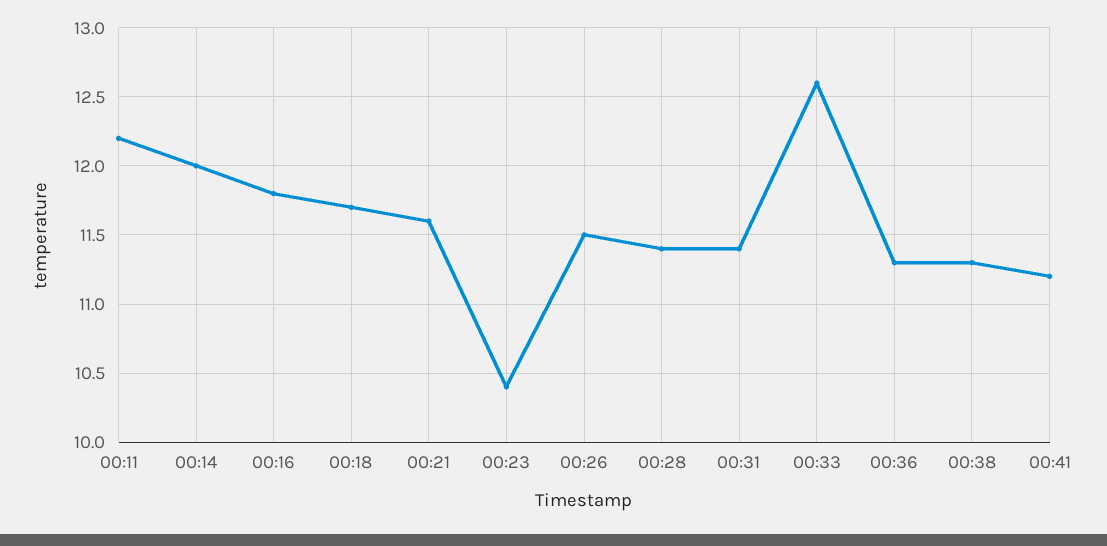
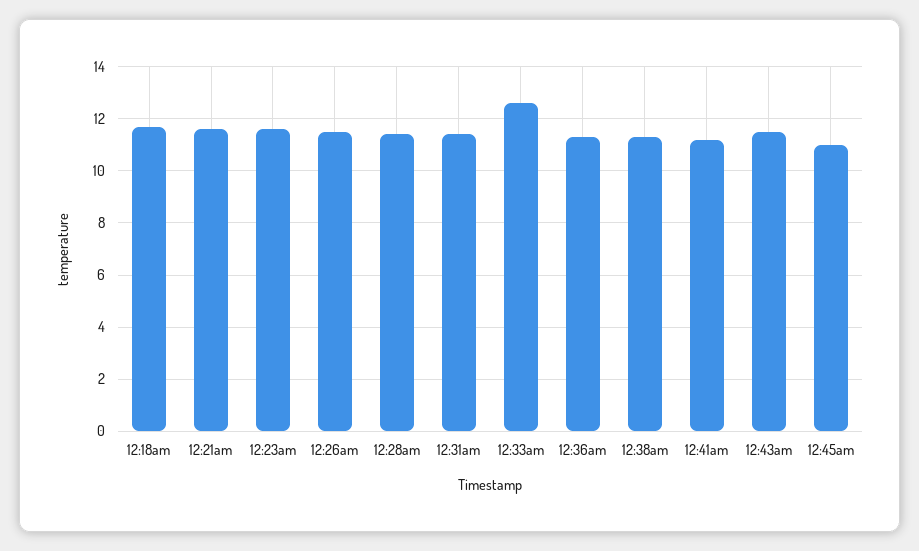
00:11: 12.2 -> none
00:14: 12 -> none
00:16: 11.8 -> none
00:23: 10.4 -> 11.5
12:43am: none -> 11.5
12:45am: none -> 11

